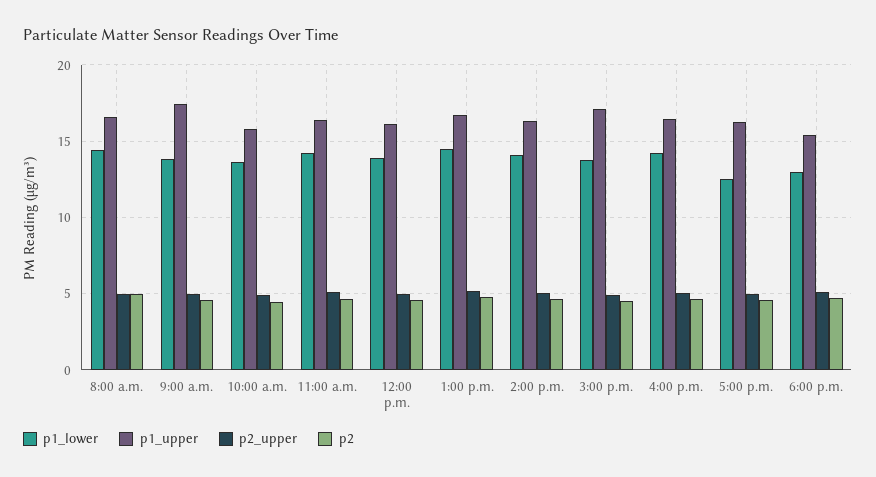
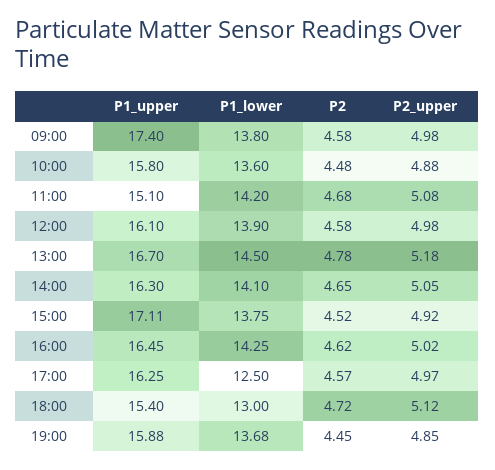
p1_lower, 8:00 a.m.: 14.5 -> none
p1_upper, 8:00 a.m.: 16.5 -> none
p2_upper, 8:00 a.m.: 5 -> none
p2, 8:00 a.m.: 5 -> none
p1_upper, 11:00 a.m.: 16.5 -> 15.1
p1_upper, 19:00: none -> 15.88
p1_lower, 19:00: none -> 13.68
p2, 19:00: none -> 4.45
p2_upper, 19:00: none -> 4.85

